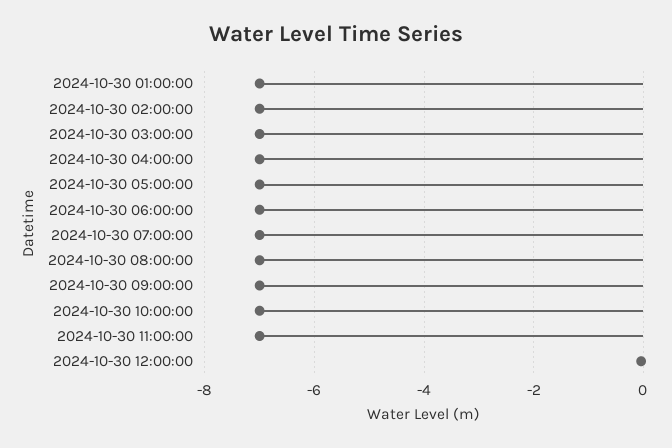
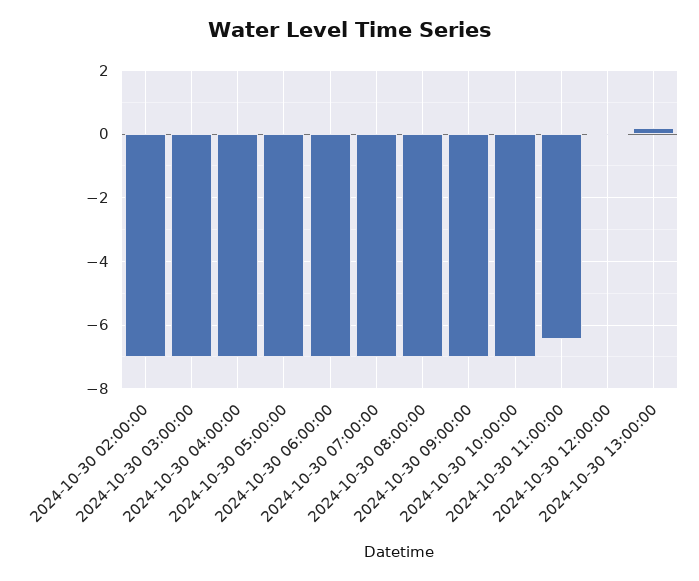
2024-10-30 01:00:00: -7 -> none
2024-10-30 11:00:00: -7 -> -6.4
2024-10-30 13:00:00: none -> 0.2

